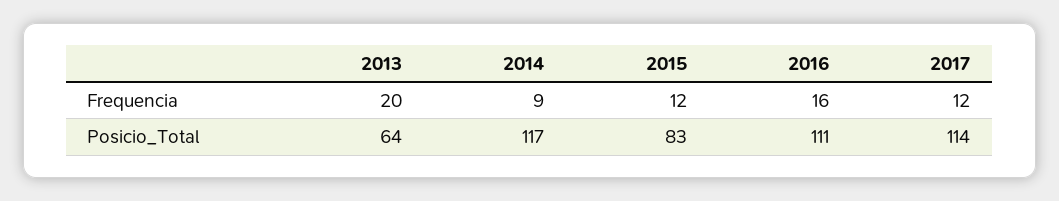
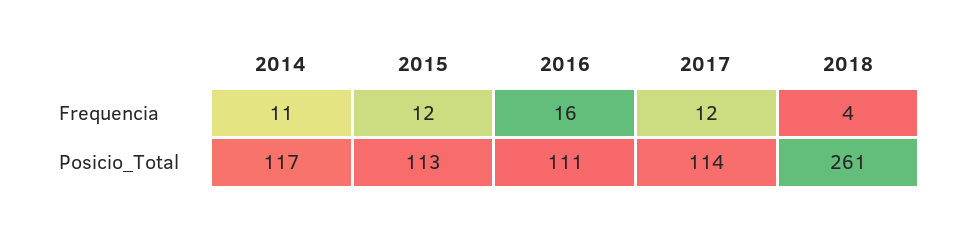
2013, Frequencia: 20 -> none
2014, Frequencia: 9 -> 11
2013, Posicio_Total: 64 -> none
2015, Posicio_Total: 83 -> 113
2018, Frequencia: none -> 4
2018, Posicio_Total: none -> 261

